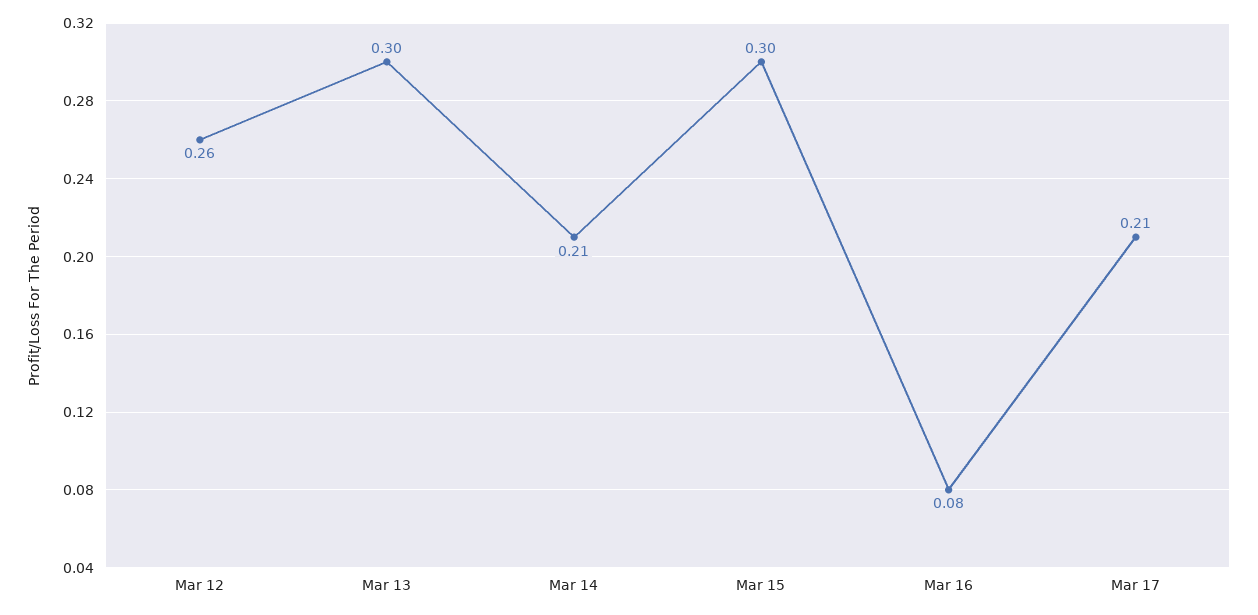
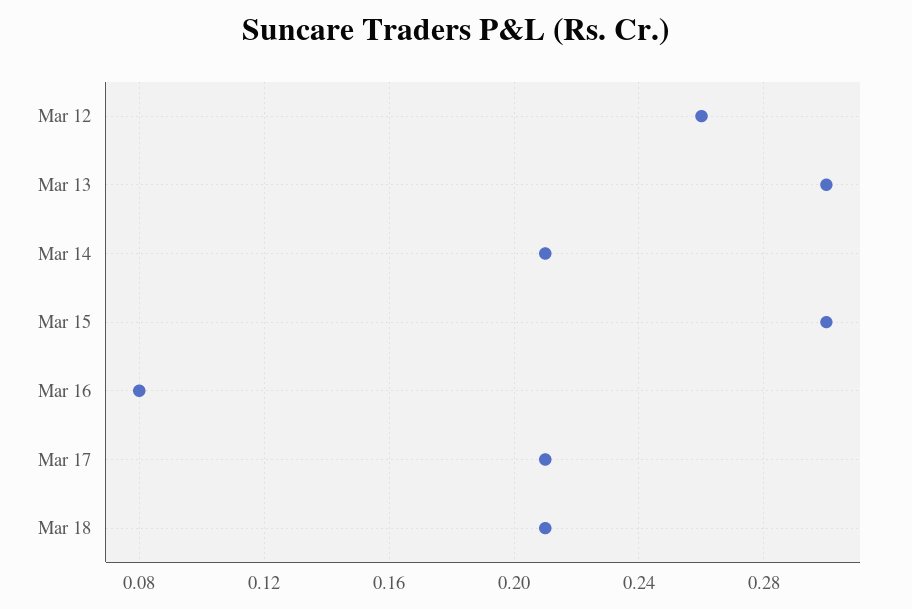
Mar 18: none -> 0.21

